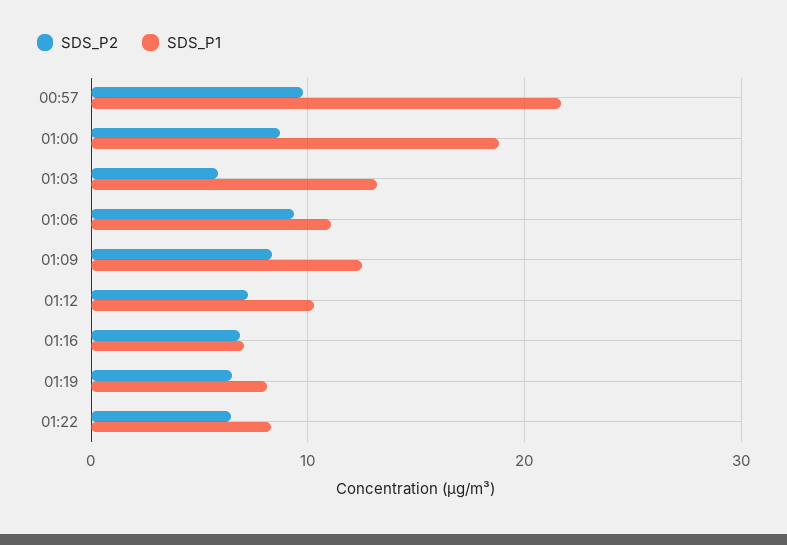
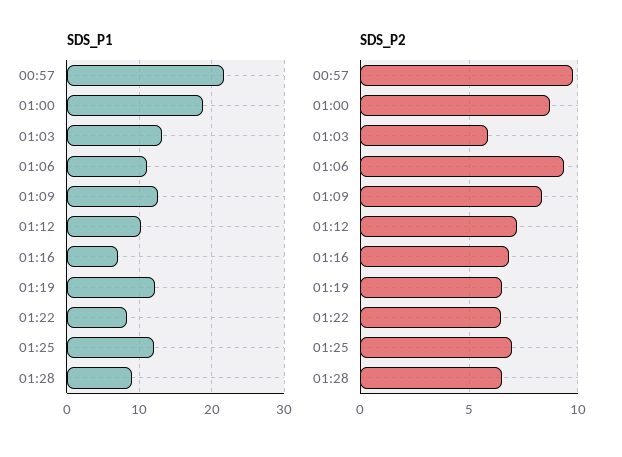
SDS_P1, 01:19: 8 -> 12
SDS_P1, 01:25: none -> 12
SDS_P1, 01:28: none -> 9
SDS_P2, 01:25: none -> 7
SDS_P2, 01:28: none -> 6.5

